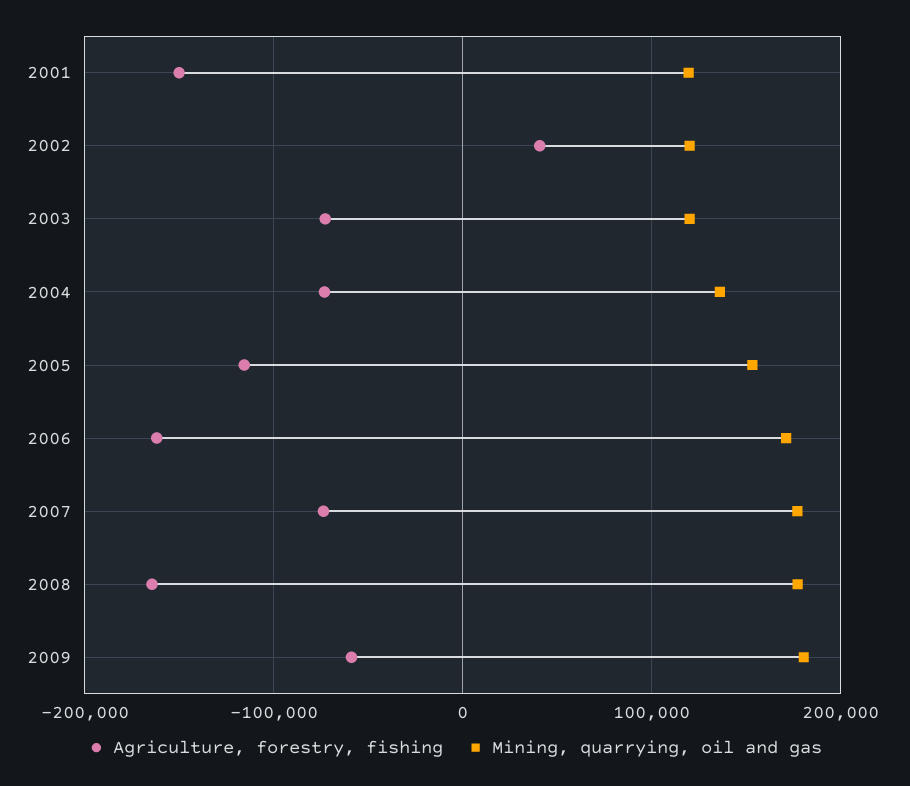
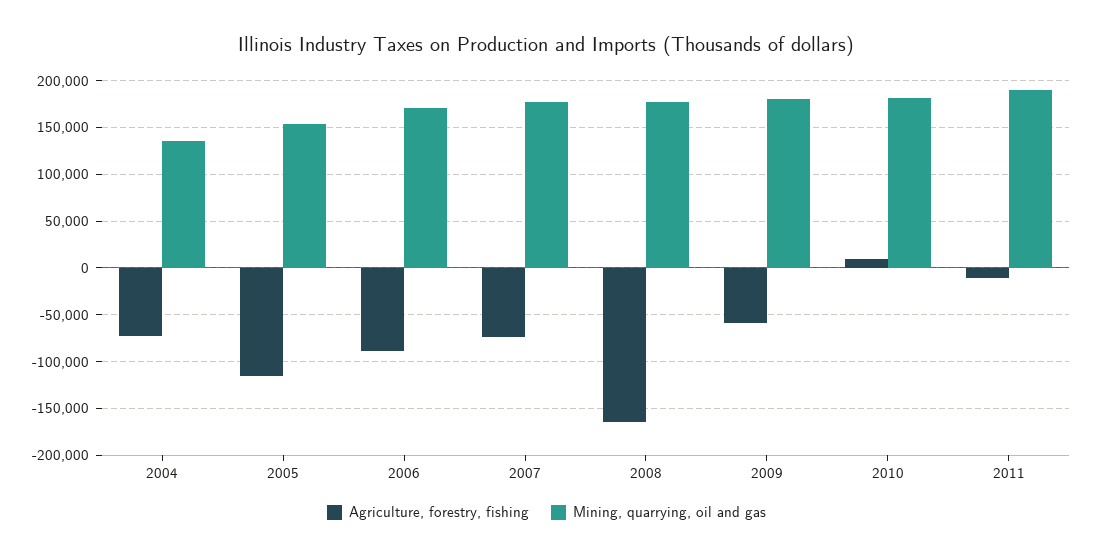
Agriculture, forestry, fishing, 2001: -150000 -> none
Mining, quarrying, oil and gas, 2001: 120000 -> none
Agriculture, forestry, fishing, 2002: 40000 -> none
Mining, quarrying, oil and gas, 2002: 120000 -> none
Agriculture, forestry, fishing, 2003: -70000 -> none
Mining, quarrying, oil and gas, 2003: 120000 -> none
Agriculture, forestry, fishing, 2006: -160000 -> -90000
Agriculture, forestry, fishing, 2010: none -> 10000
Mining, quarrying, oil and gas, 2010: none -> 180000
Agriculture, forestry, fishing, 2011: none -> -10000
Mining, quarrying, oil and gas, 2011: none -> 190000

